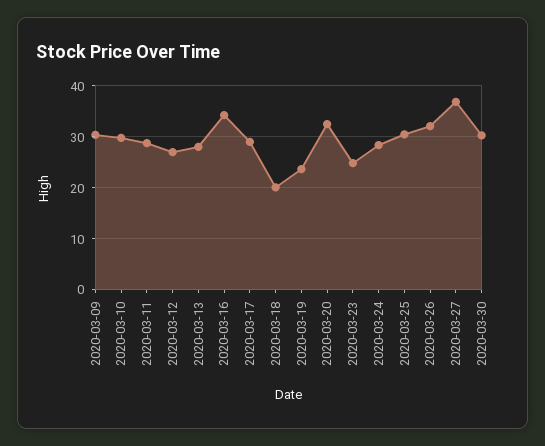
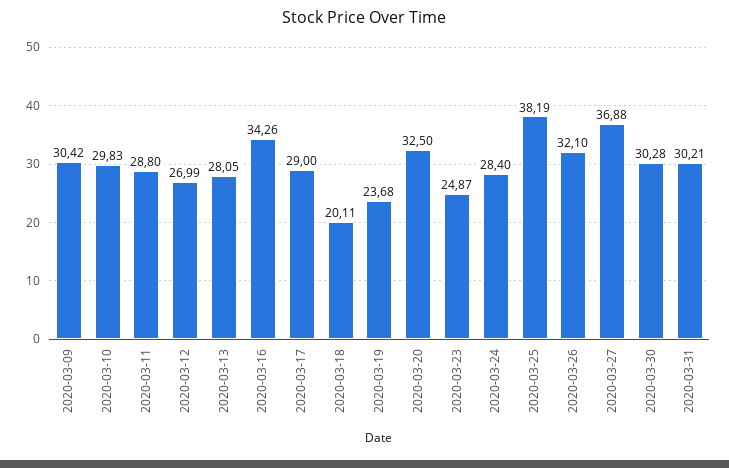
2020-03-25: 30 -> 38.19
2020-03-31: none -> 30.21

